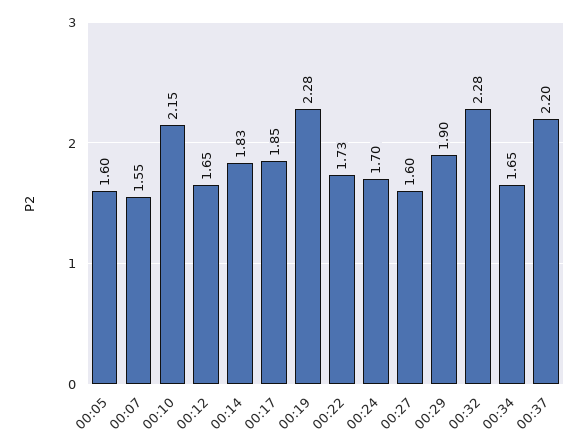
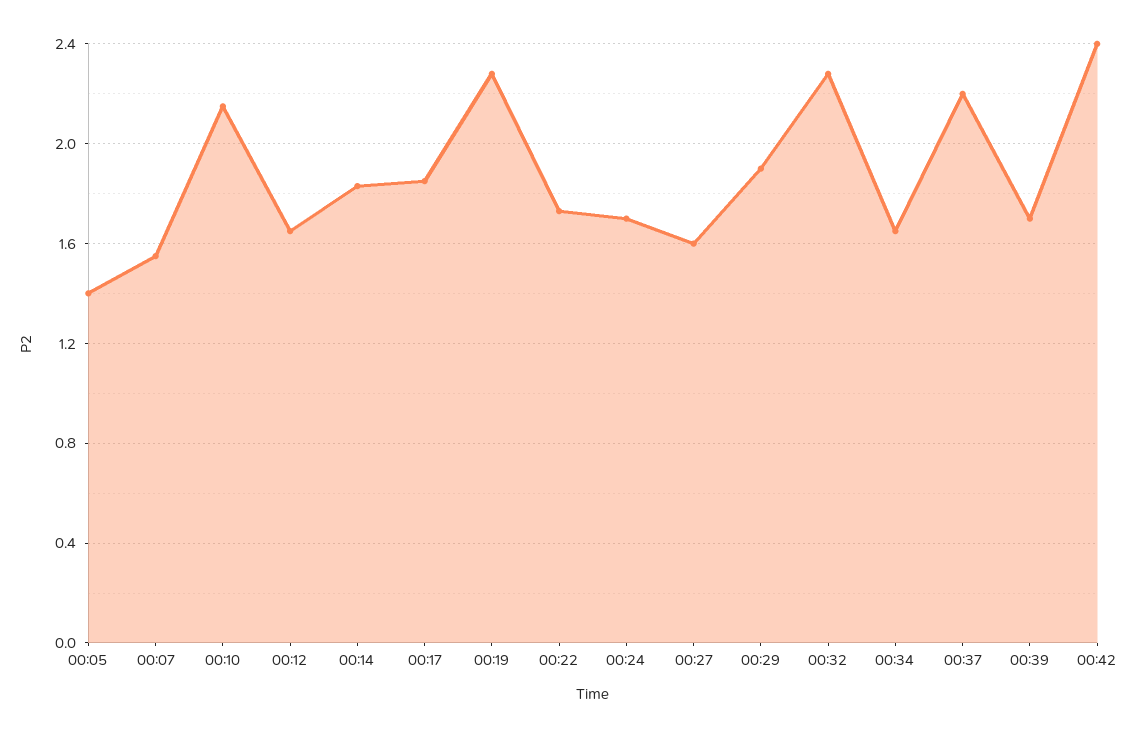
00:05: 1.6 -> 1.4
00:39: none -> 1.7
00:42: none -> 2.4

